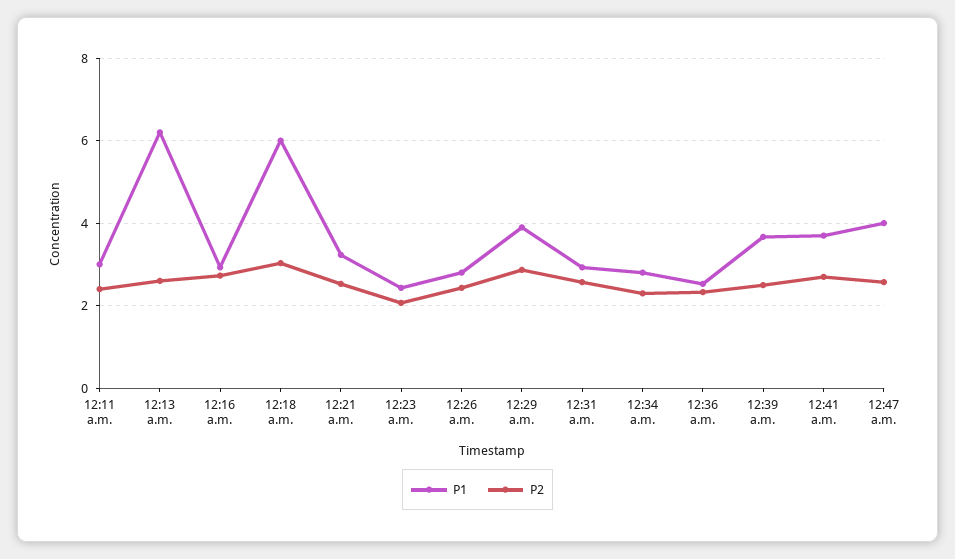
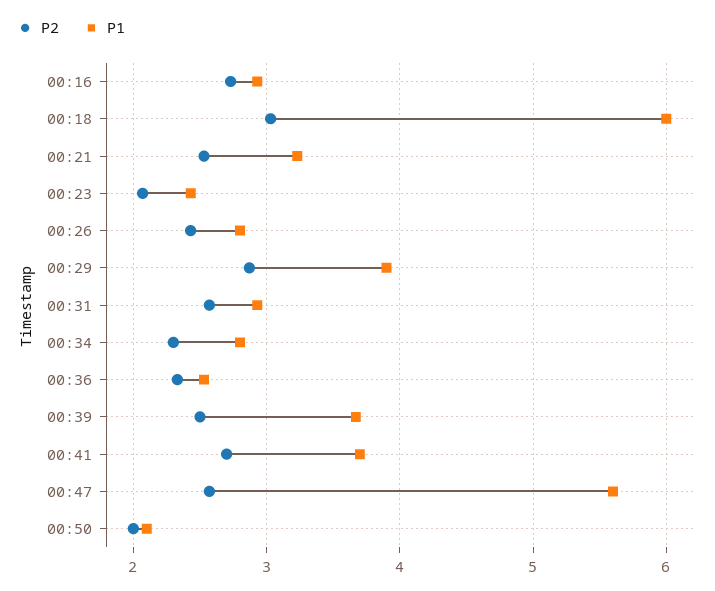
P1, 12:11 a.m.: 3 -> none
P2, 12:11 a.m.: 2.4 -> none
P1, 12:13 a.m.: 6.2 -> none
P2, 12:13 a.m.: 2.6 -> none
P1, 12:47 a.m.: 4 -> 5.6
P2, 00:50: none -> 2
P1, 00:50: none -> 2.1

